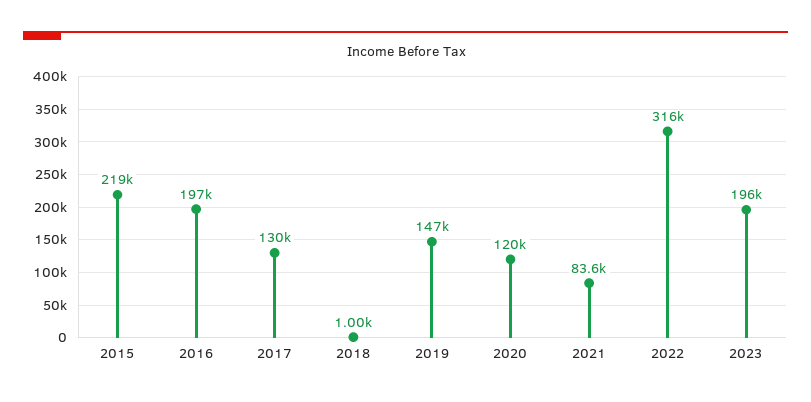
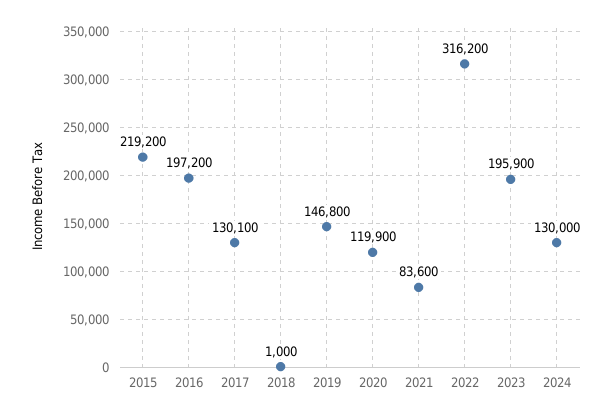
2024: none -> 130000

